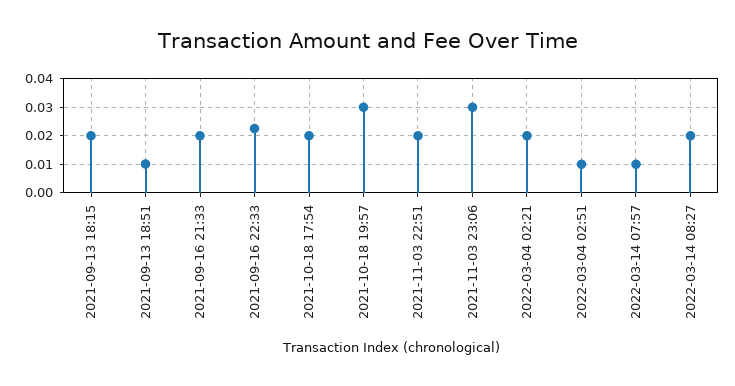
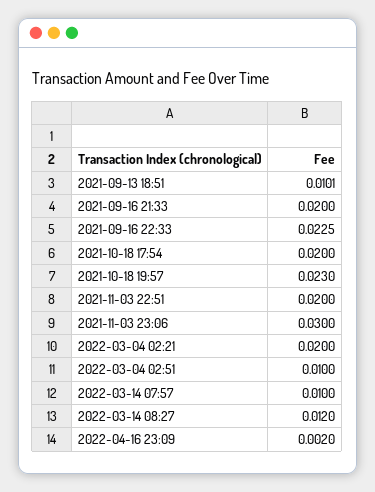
2021-09-13 18:15: 0.02 -> none
2021-10-18 19:57: 0.03 -> 0.023
2022-03-14 08:27: 0.02 -> 0.012
2022-04-16 23:09: none -> 0.002

